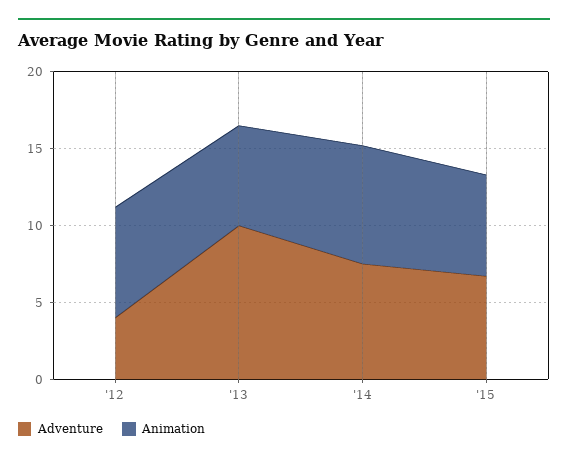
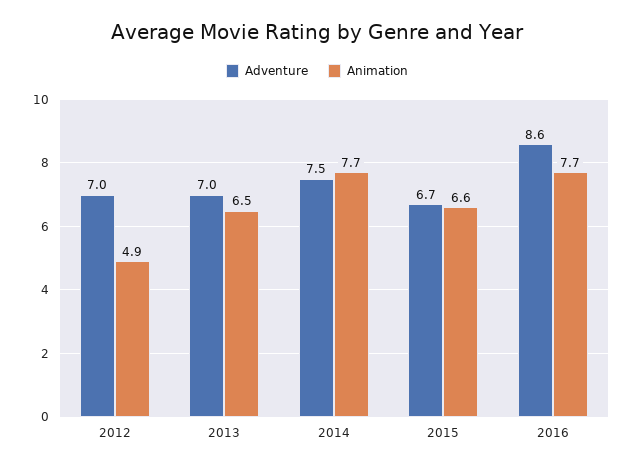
Adventure, '12: 4 -> 7
Animation, '12: 7 -> 4.9
Adventure, '13: 10 -> 7
Adventure, 2016: none -> 8.6
Animation, 2016: none -> 7.7

